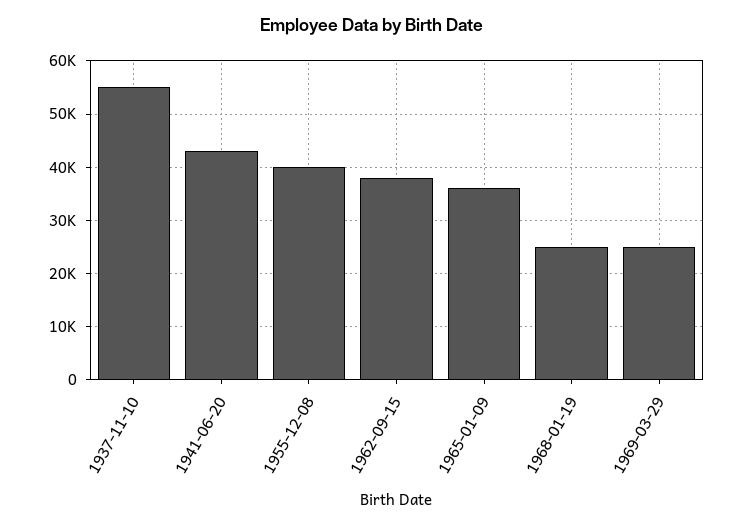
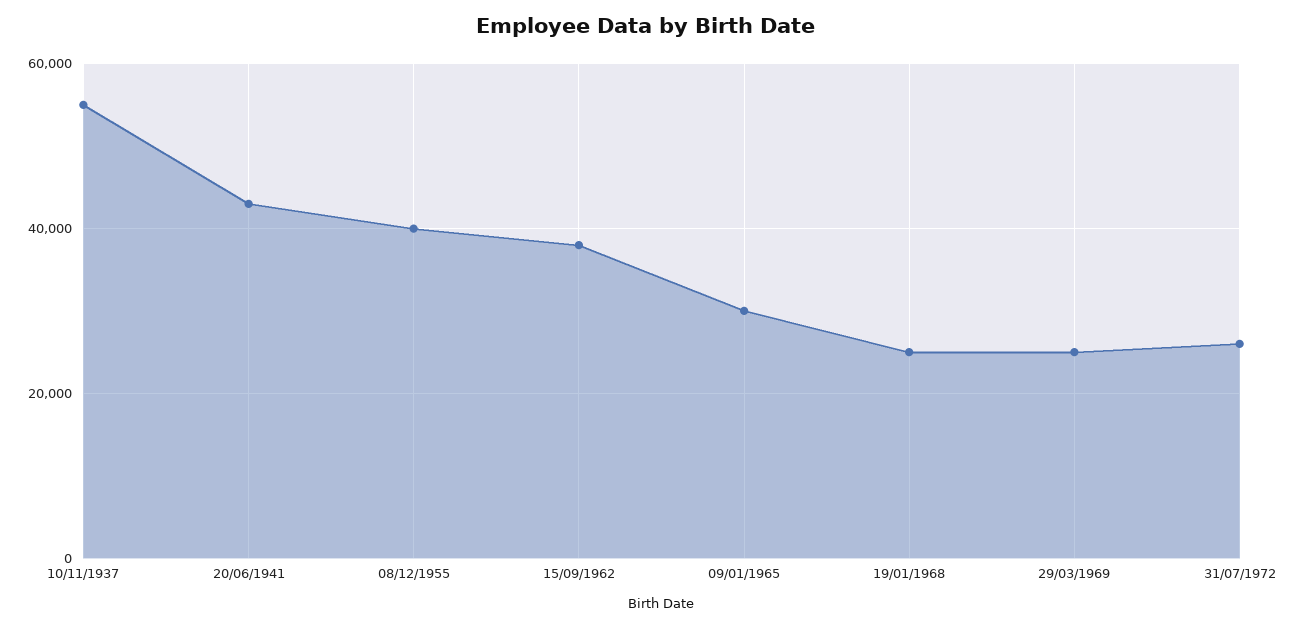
1965-01-09: 36000 -> 30000
31/07/1972: none -> 26000

